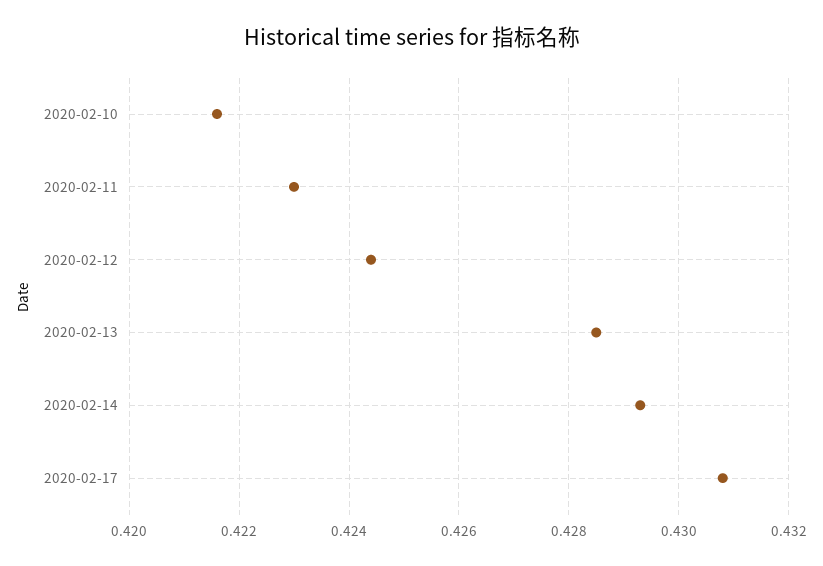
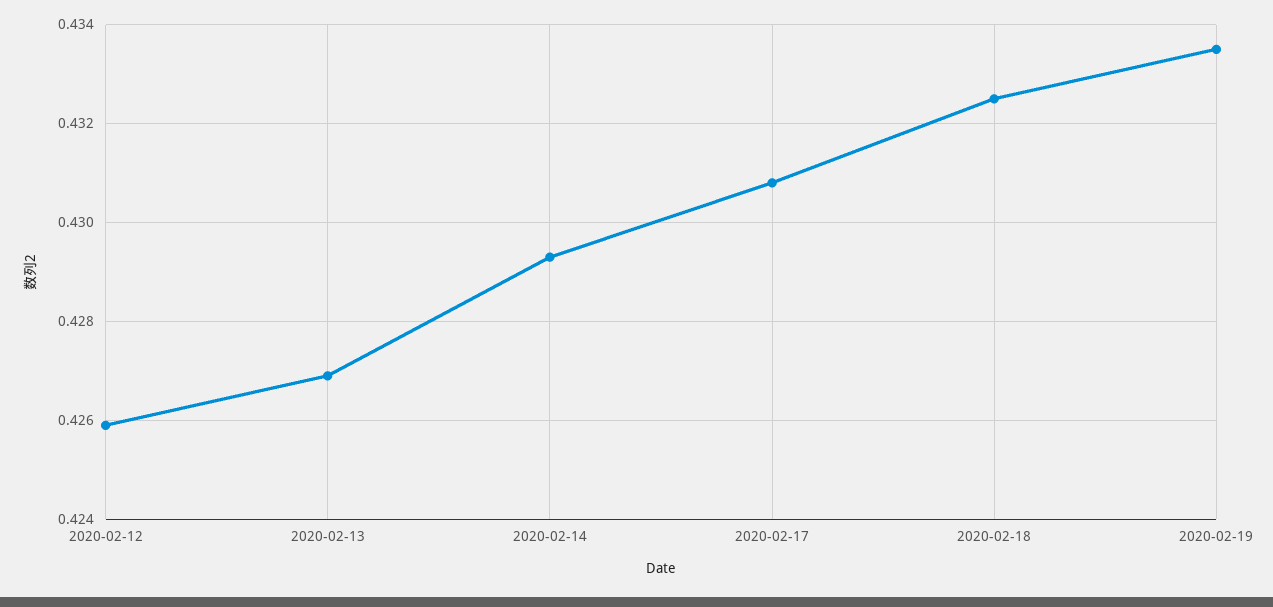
2020-02-10: 0.4215 -> none
2020-02-11: 0.423 -> none
2020-02-12: 0.4245 -> 0.426
2020-02-13: 0.4285 -> 0.427
2020-02-18: none -> 0.4325
2020-02-19: none -> 0.4335

